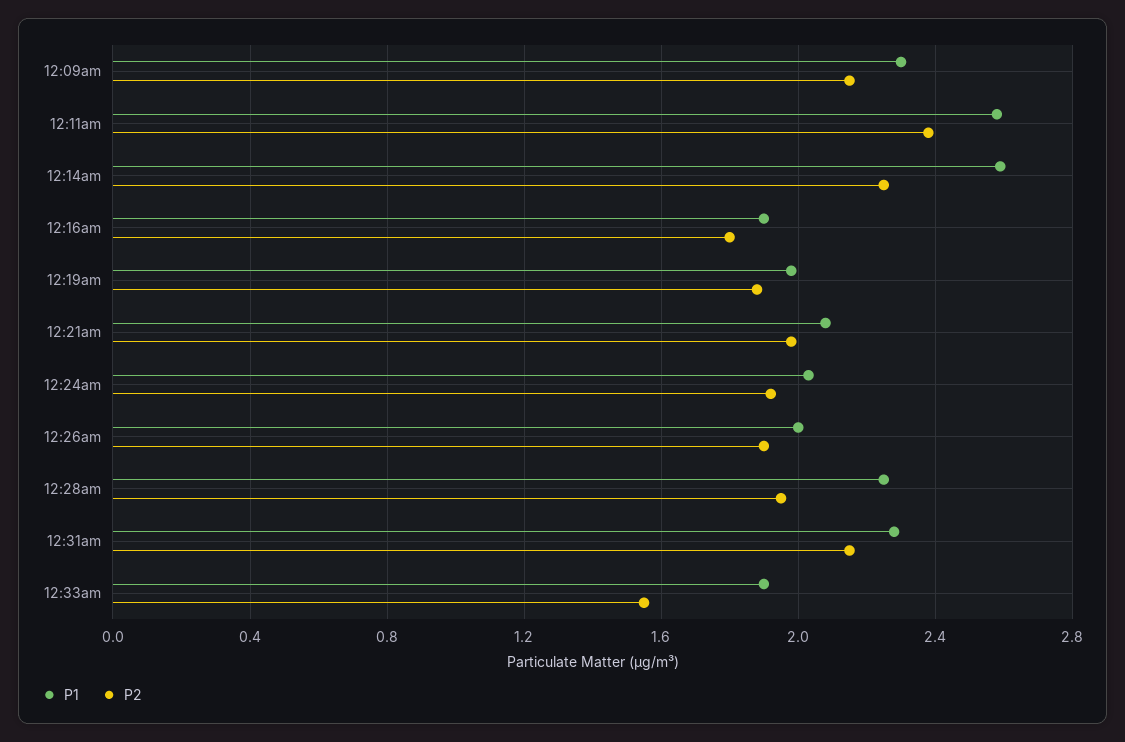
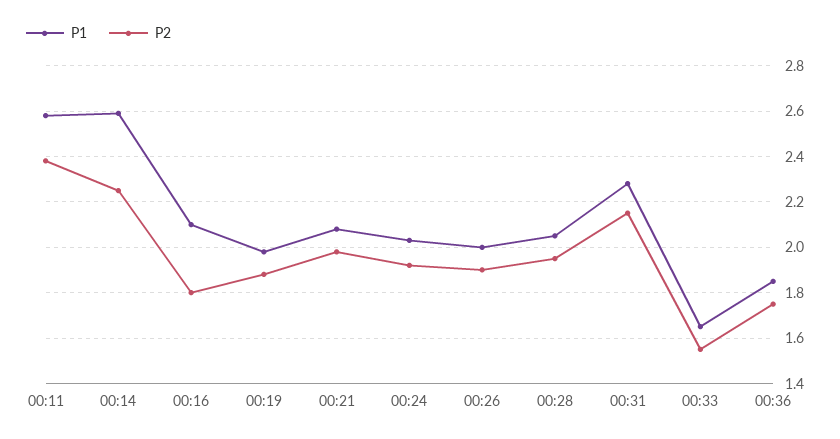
P1, 12:09am: 2.3 -> none
P2, 12:09am: 2.15 -> none
P1, 12:16am: 1.9 -> 2.1
P1, 12:28am: 2.25 -> 2.05
P1, 12:33am: 1.9 -> 1.65
P1, 00:36: none -> 1.85
P2, 00:36: none -> 1.75

